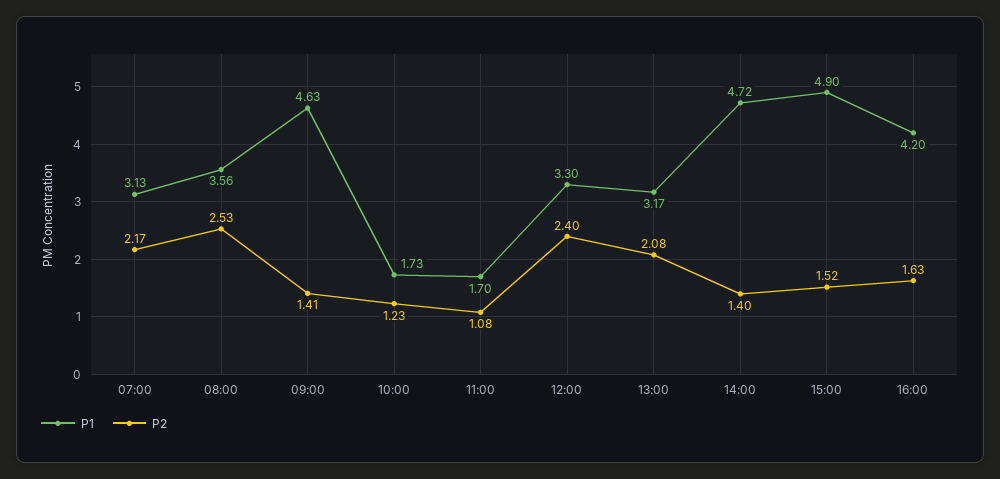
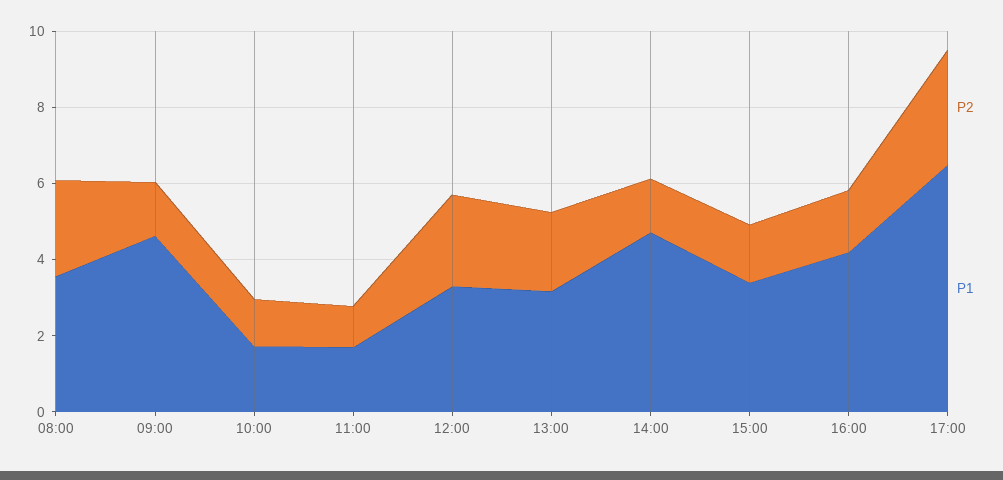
P1, 07:00: 3.13 -> none
P2, 07:00: 2.17 -> none
P1, 15:00: 4.9 -> 3.5
P2, 17:00: none -> 3
P1, 17:00: none -> 6.5

